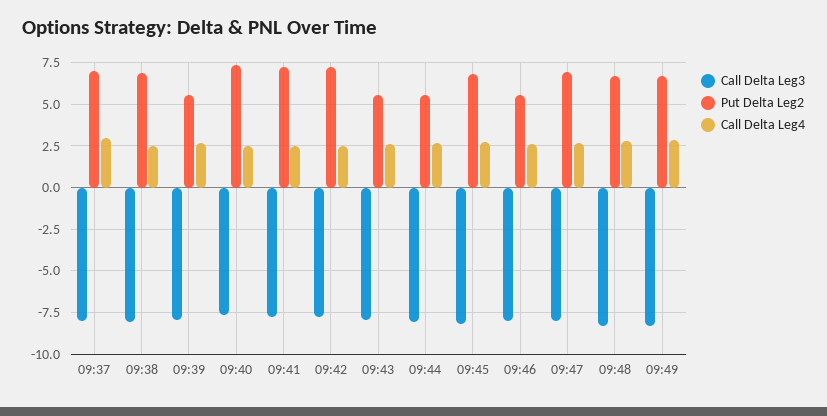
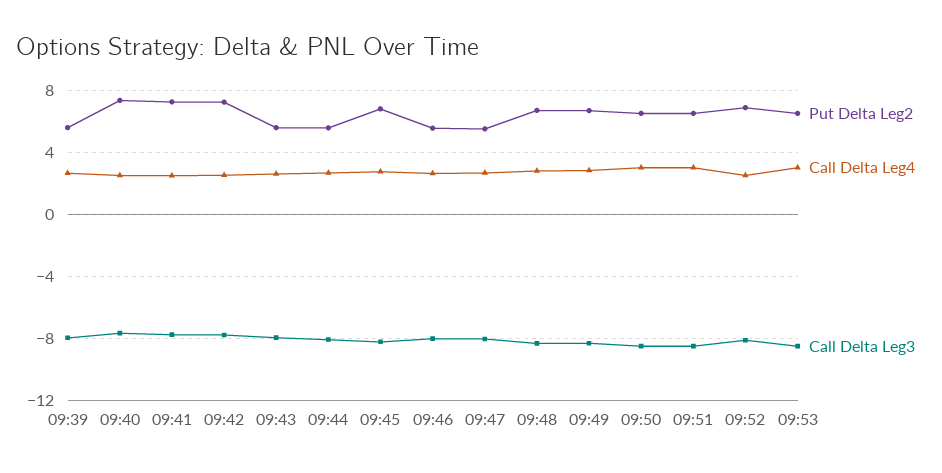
Call Delta Leg3, 09:37: -8 -> none
Put Delta Leg2, 09:37: 7 -> none
Call Delta Leg4, 09:37: 3 -> none
Call Delta Leg3, 09:38: -8 -> none
Put Delta Leg2, 09:38: 7 -> none
Call Delta Leg4, 09:38: 2.5 -> none
Put Delta Leg2, 09:47: 7 -> 5.5
Put Delta Leg2, 09:50: none -> 6.5
Call Delta Leg4, 09:50: none -> 3
Call Delta Leg3, 09:50: none -> -8.5
Put Delta Leg2, 09:51: none -> 6.5
Call Delta Leg4, 09:51: none -> 3
Call Delta Leg3, 09:51: none -> -8.5
Put Delta Leg2, 09:52: none -> 7
Call Delta Leg4, 09:52: none -> 2.5
Call Delta Leg3, 09:52: none -> -8
Put Delta Leg2, 09:53: none -> 6.5
Call Delta Leg4, 09:53: none -> 3
Call Delta Leg3, 09:53: none -> -8.5

